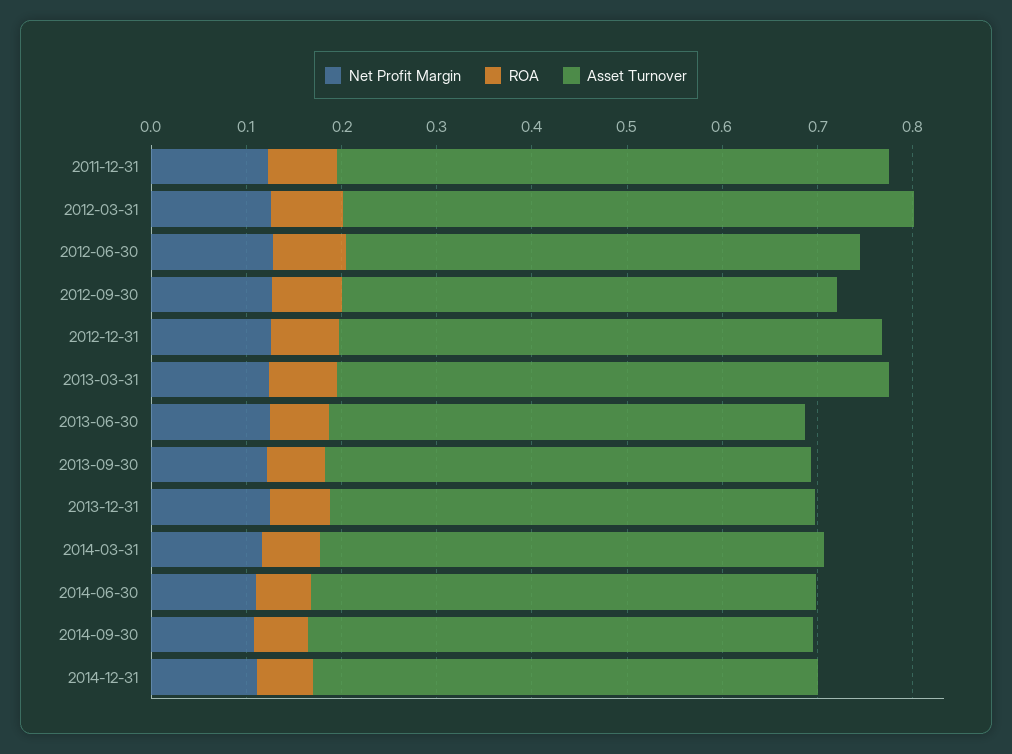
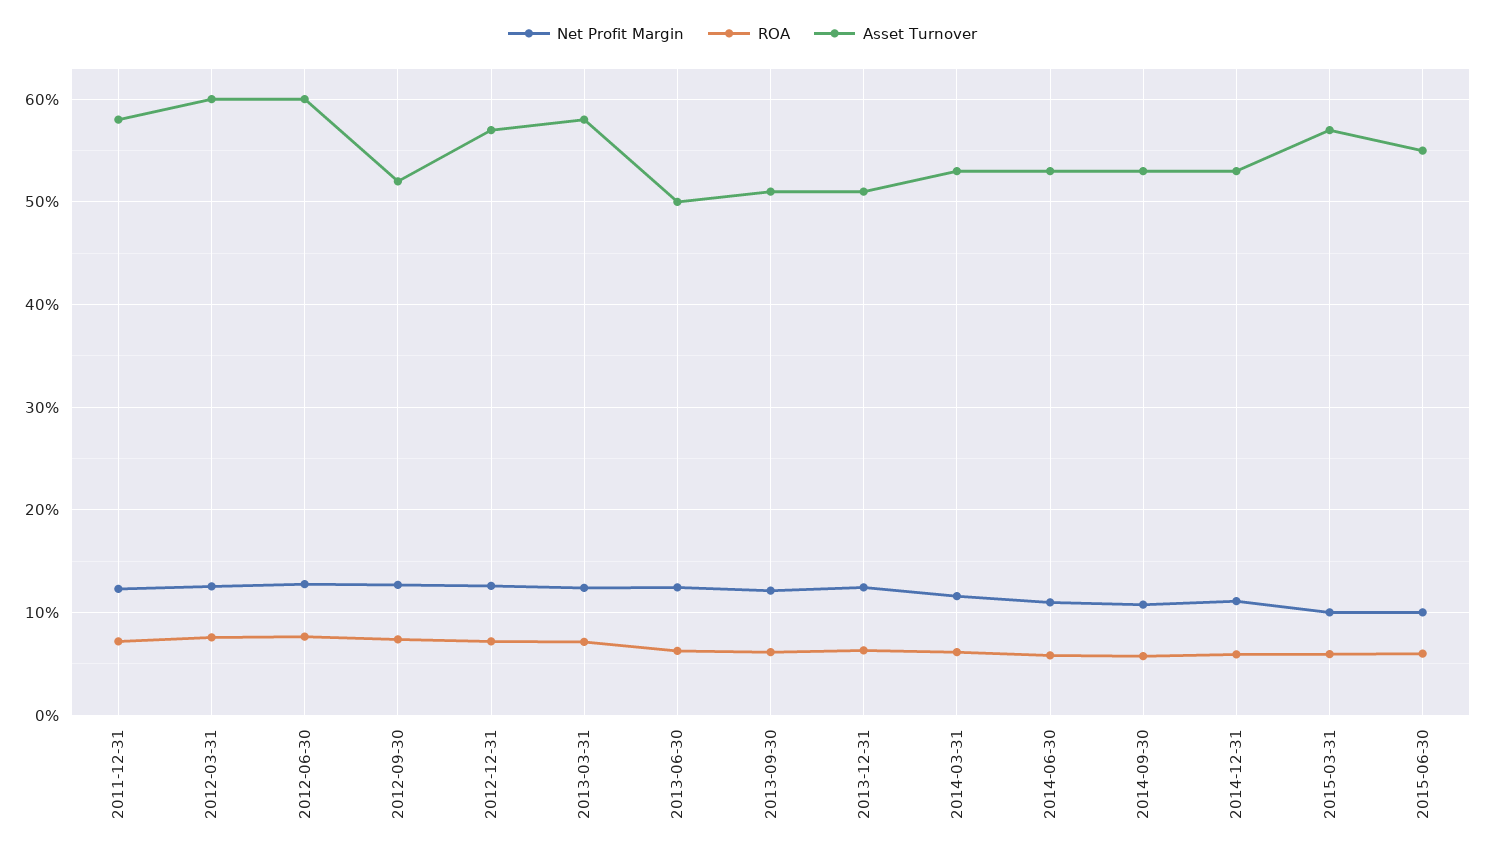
Asset Turnover, 2012-06-30: 0.54 -> 0.6
Net Profit Margin, 2015-03-31: none -> 0.1
ROA, 2015-03-31: none -> 0.06
Asset Turnover, 2015-03-31: none -> 0.57
Net Profit Margin, 2015-06-30: none -> 0.1
ROA, 2015-06-30: none -> 0.06
Asset Turnover, 2015-06-30: none -> 0.55

